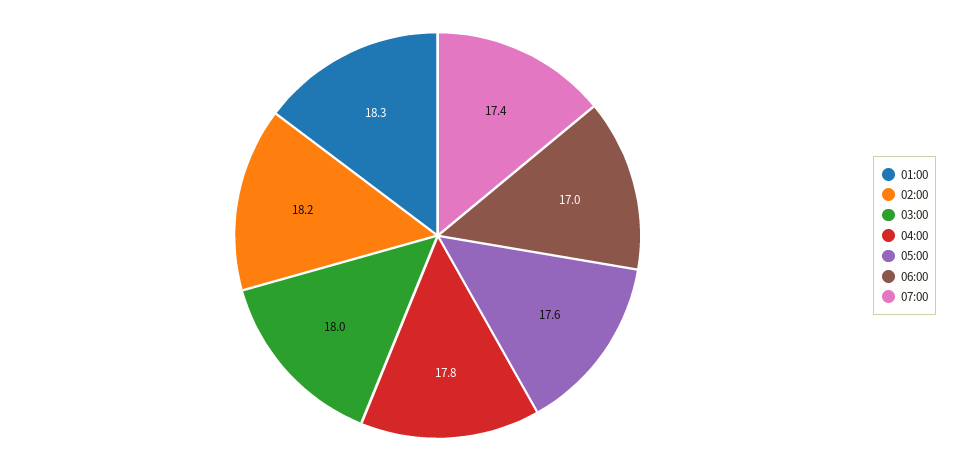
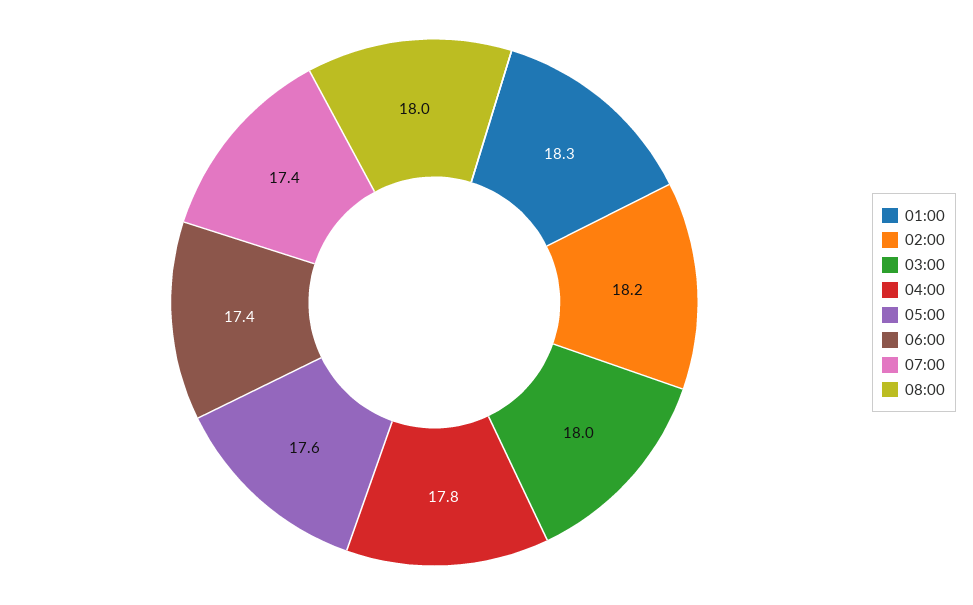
06:00: 17 -> 17.4
08:00: none -> 18

